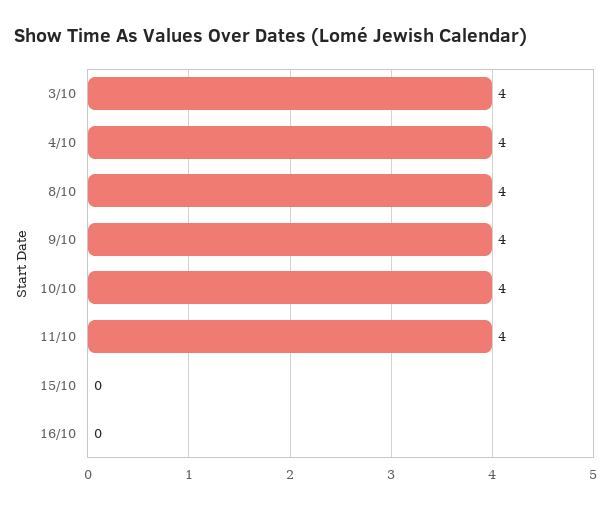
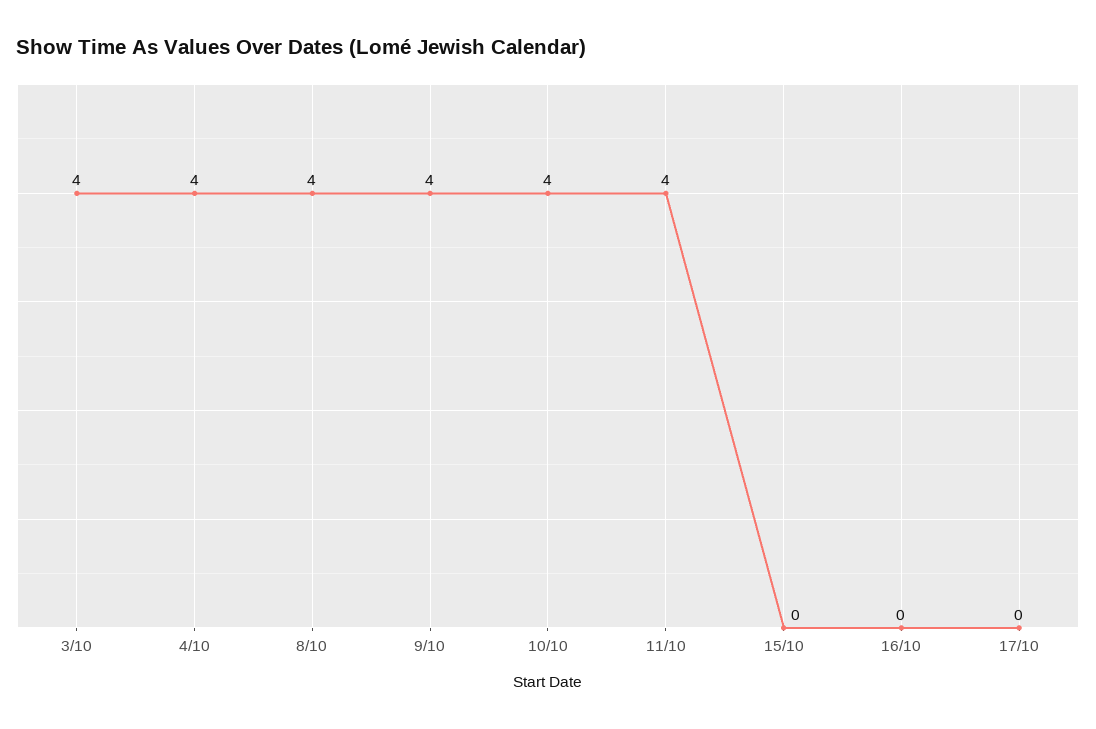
17/10: none -> 0

